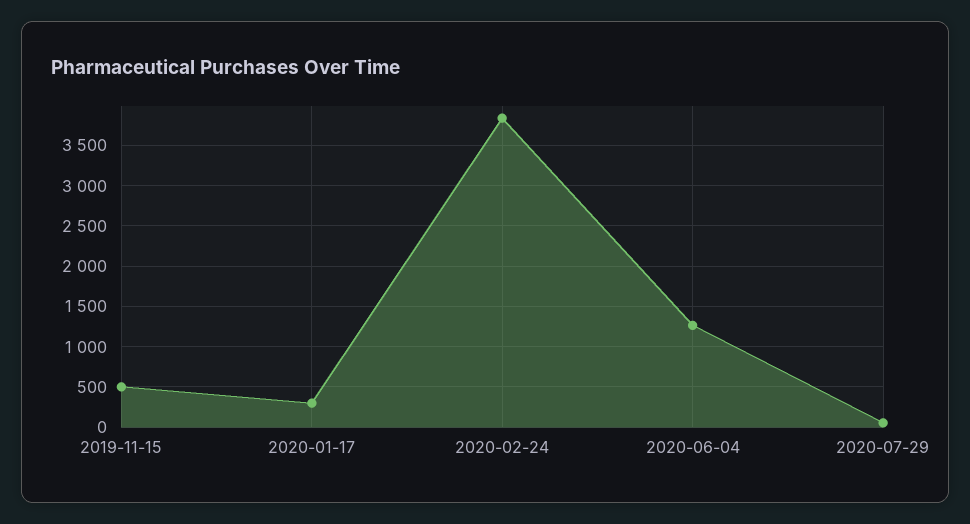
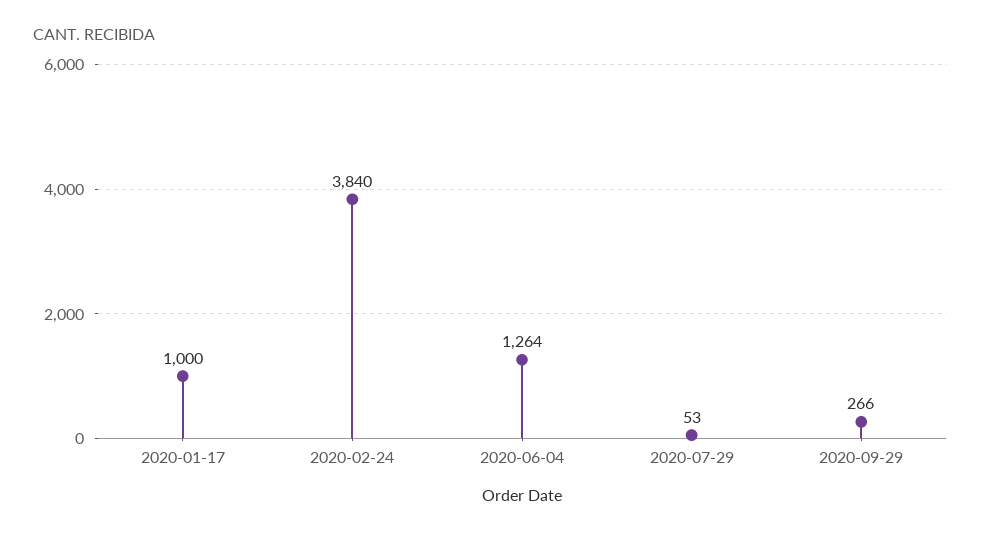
2019-11-15: 500 -> none
2020-01-17: 300 -> 1000
2020-09-29: none -> 266

